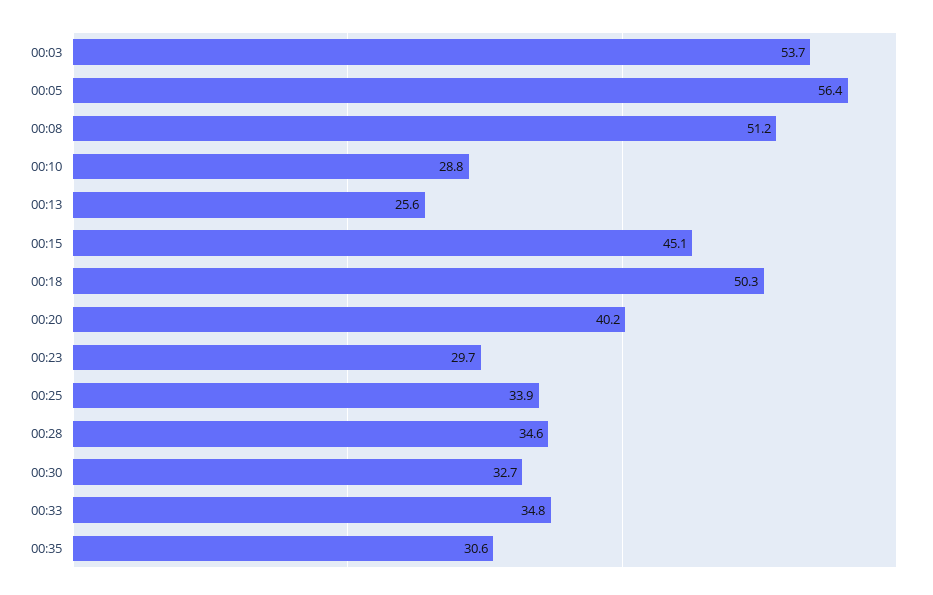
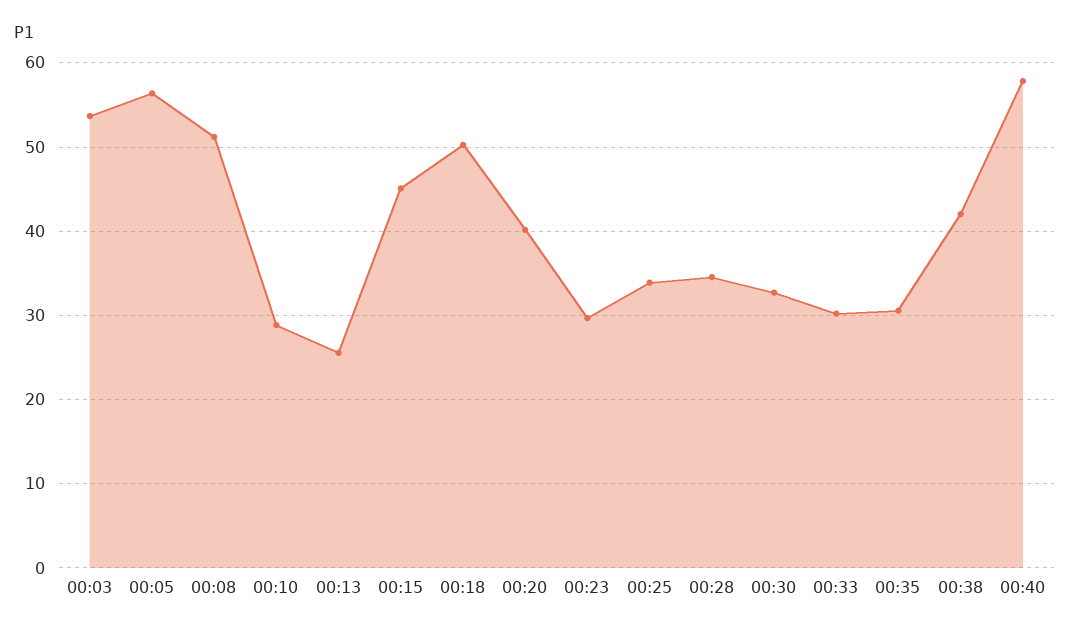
00:33: 34.8 -> 30
00:38: none -> 42
00:40: none -> 58

